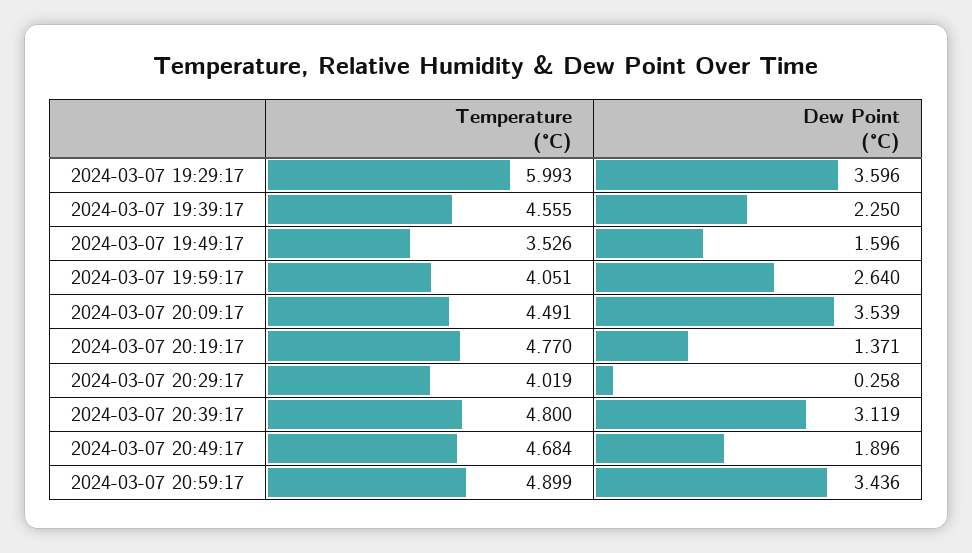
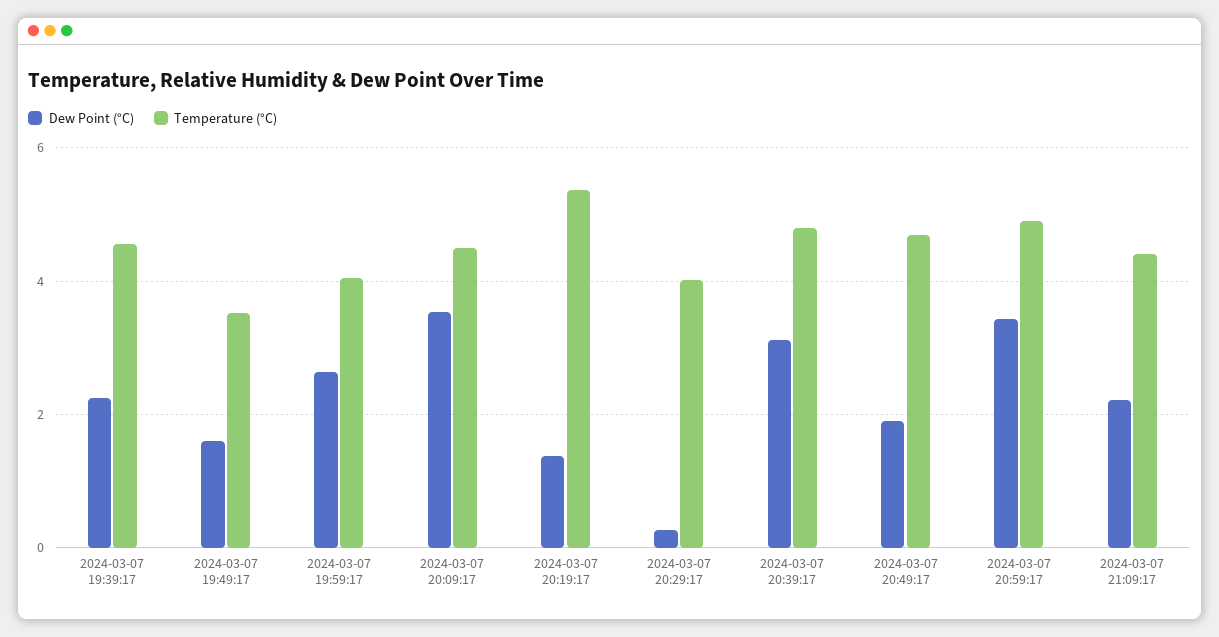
Temperature (°C), 2024-03-07 19:29:17: 5.993 -> none
Dew Point (°C), 2024-03-07 19:29:17: 3.596 -> none
Temperature (°C), 2024-03-07 20:19:17: 4.77 -> 5.4
Dew Point (°C), 2024-03-07 21:09:17: none -> 2.2
Temperature (°C), 2024-03-07 21:09:17: none -> 4.4

